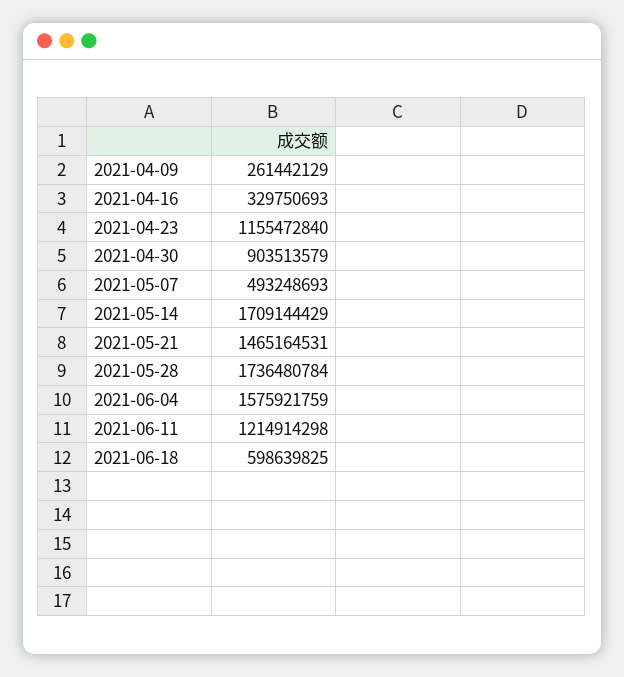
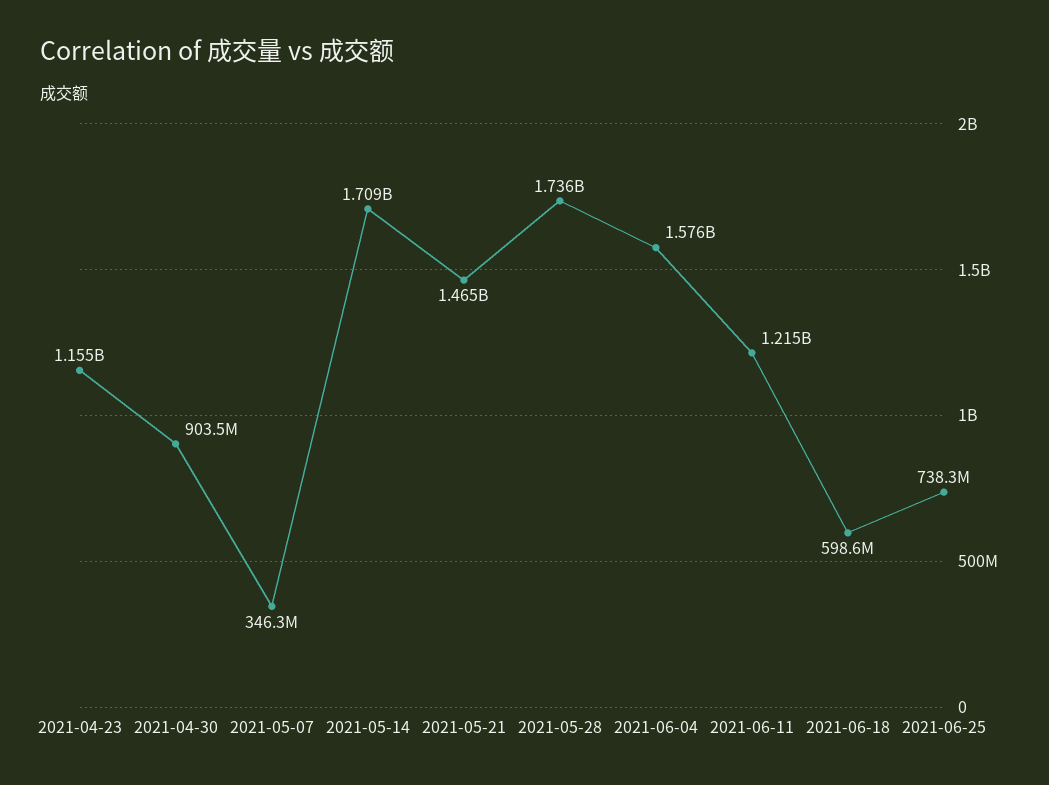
2021-04-09: 261442129 -> none
2021-04-16: 329750693 -> none
2021-05-07: 493248693 -> 346300000
2021-06-25: none -> 738300000

